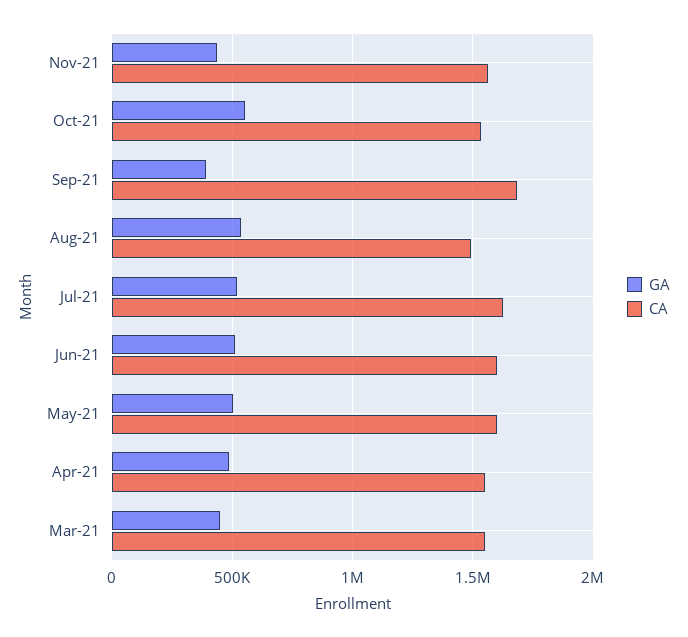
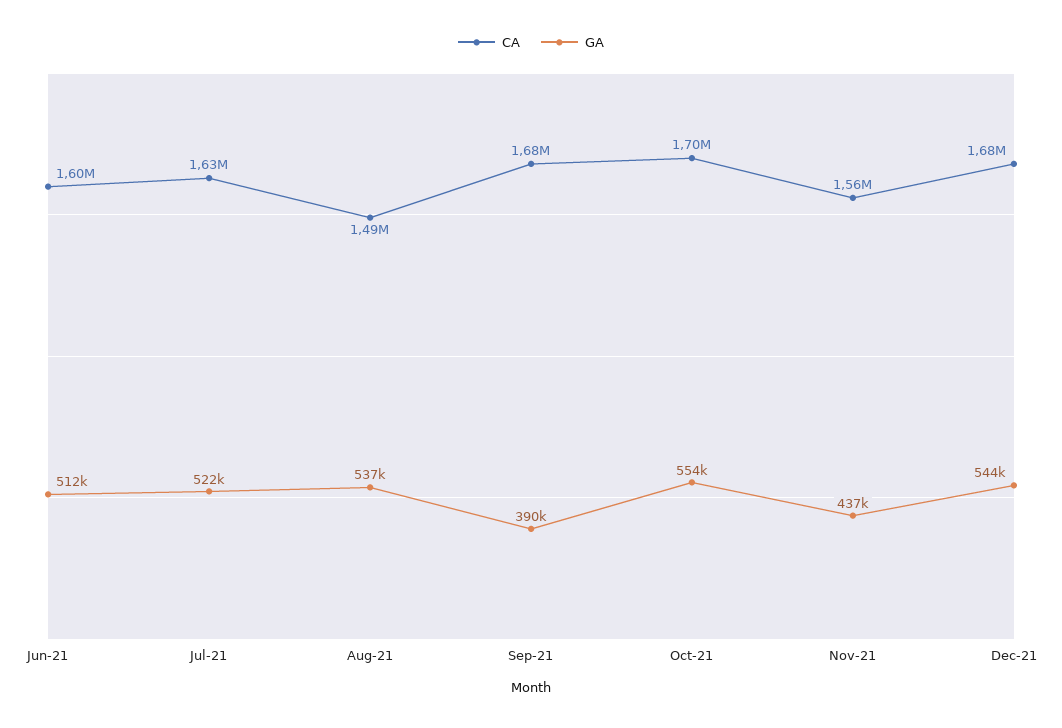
CA, Oct-21: 1550000 -> 1700000
GA, May-21: 500000 -> none
CA, May-21: 1600000 -> none
GA, Apr-21: 500000 -> none
CA, Apr-21: 1550000 -> none
GA, Mar-21: 450000 -> none
CA, Mar-21: 1550000 -> none
CA, Dec-21: none -> 1680000
GA, Dec-21: none -> 544000

